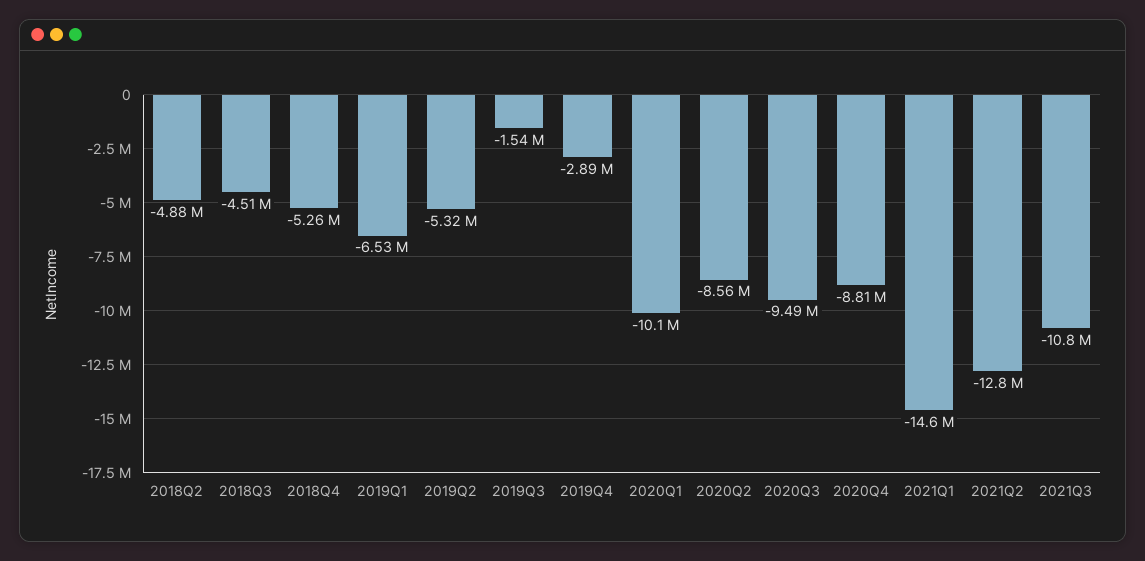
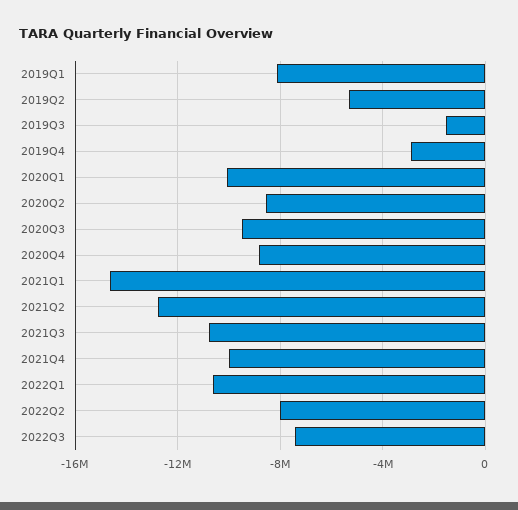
2018Q2: -4880000 -> none
2018Q3: -4510000 -> none
2018Q4: -5260000 -> none
2019Q1: -6530000 -> -8000000
2021Q4: none -> -10000000
2022Q1: none -> -10500000
2022Q2: none -> -8000000
2022Q3: none -> -7500000

